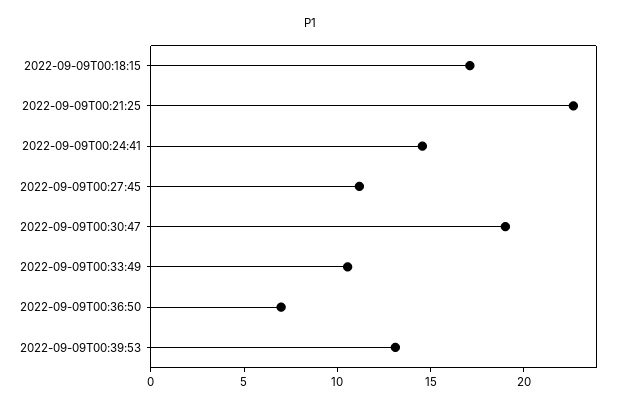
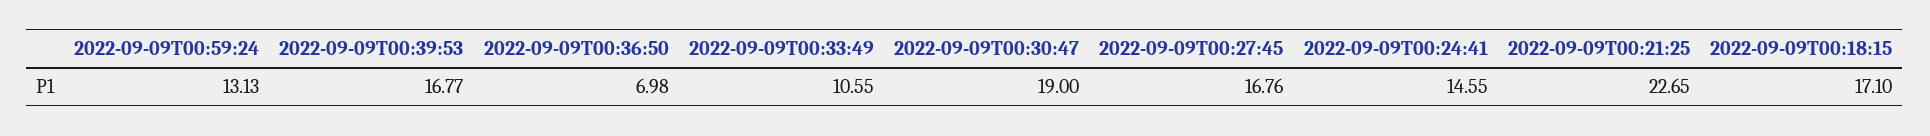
2022-09-09T00:27:45: 11 -> 16.76
2022-09-09T00:39:53: 13 -> 16.77
2022-09-09T00:59:24: none -> 13.13

